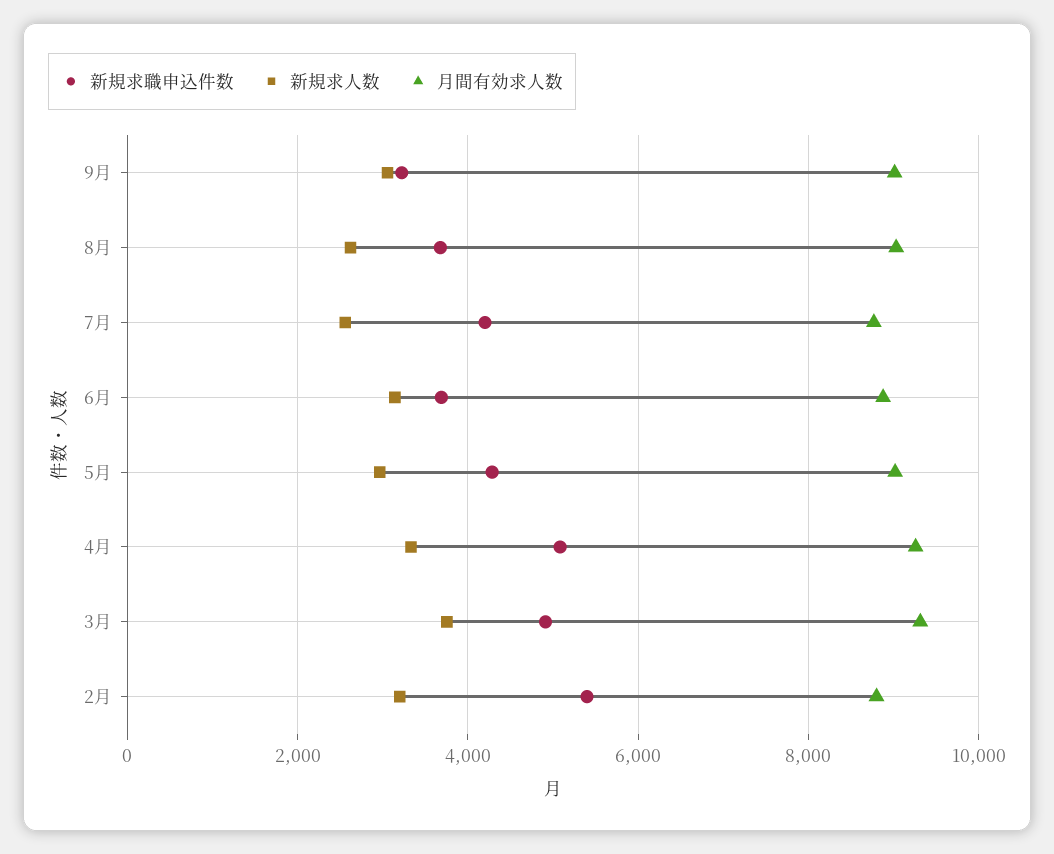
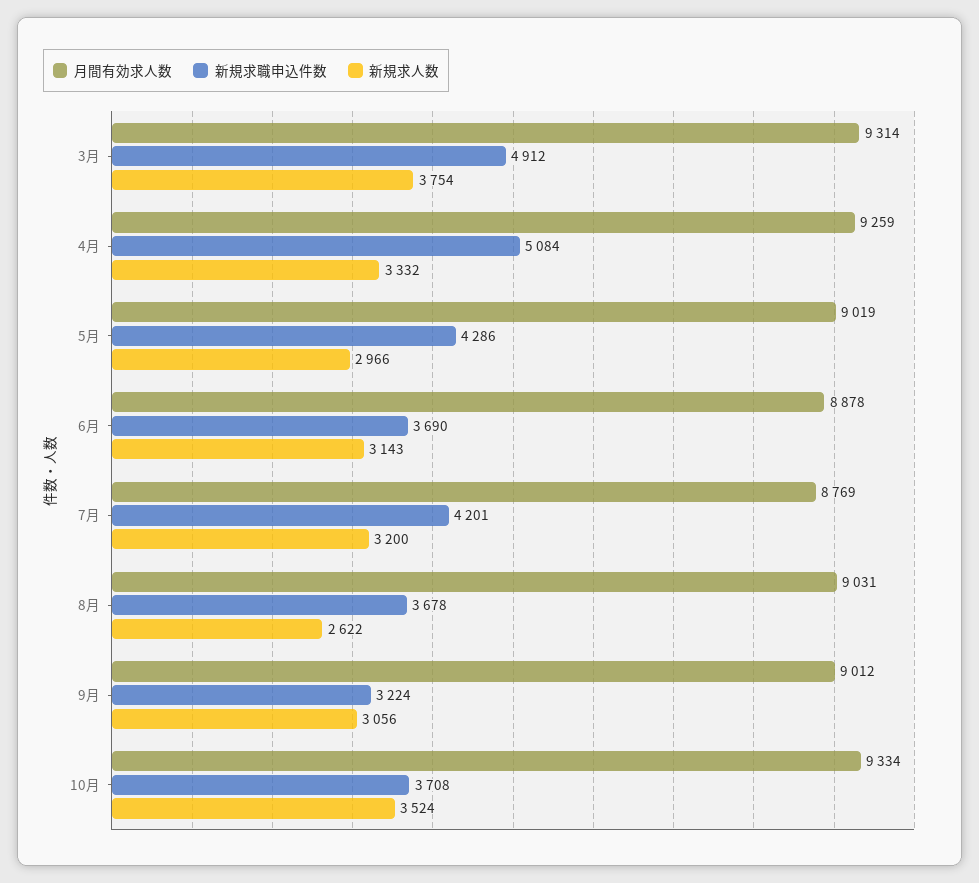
新規求人数, 7月: 2600 -> 3200
新規求職申込件数, 2月: 5400 -> none
新規求人数, 2月: 3200 -> none
月間有効求人数, 2月: 8800 -> none
月間有効求人数, 10月: none -> 9334
新規求職申込件数, 10月: none -> 3708
新規求人数, 10月: none -> 3524

